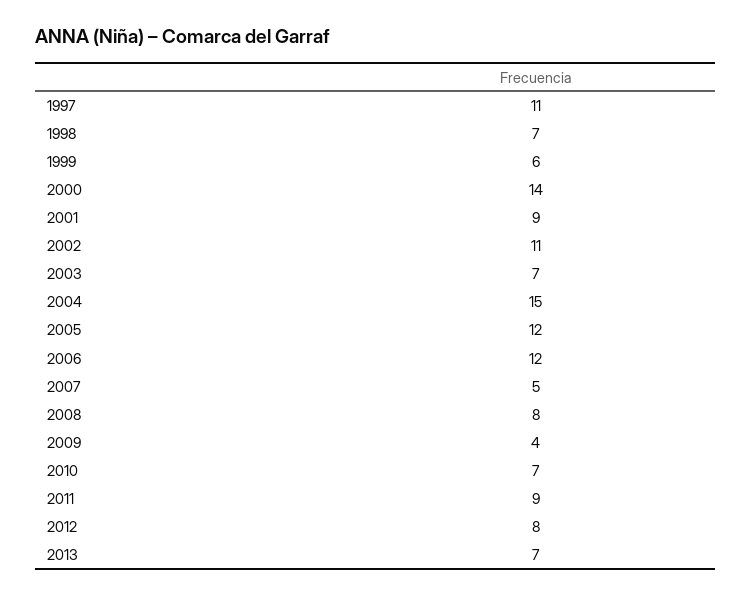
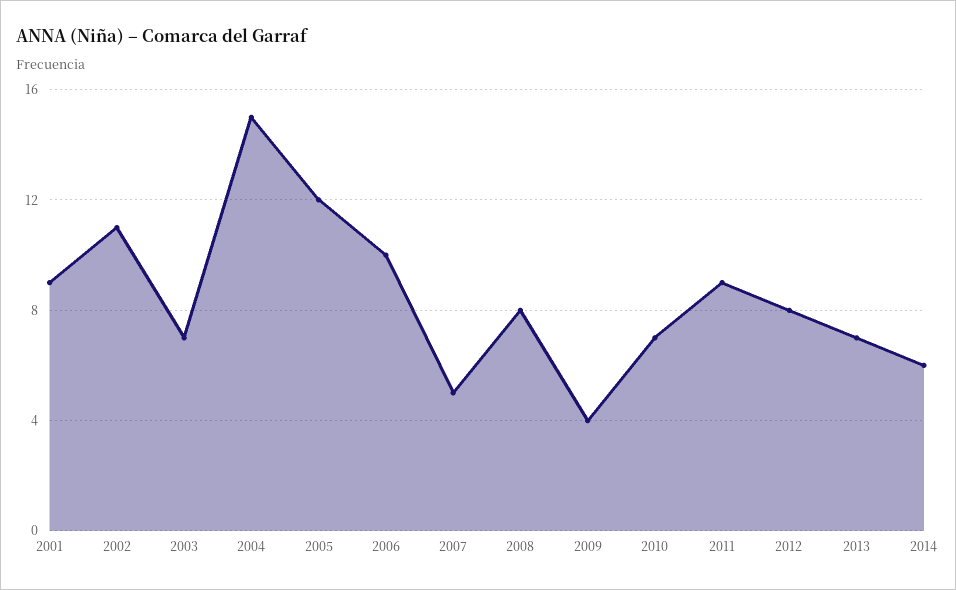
1997: 11 -> none
1998: 7 -> none
1999: 6 -> none
2000: 14 -> none
2006: 12 -> 10
2014: none -> 6

